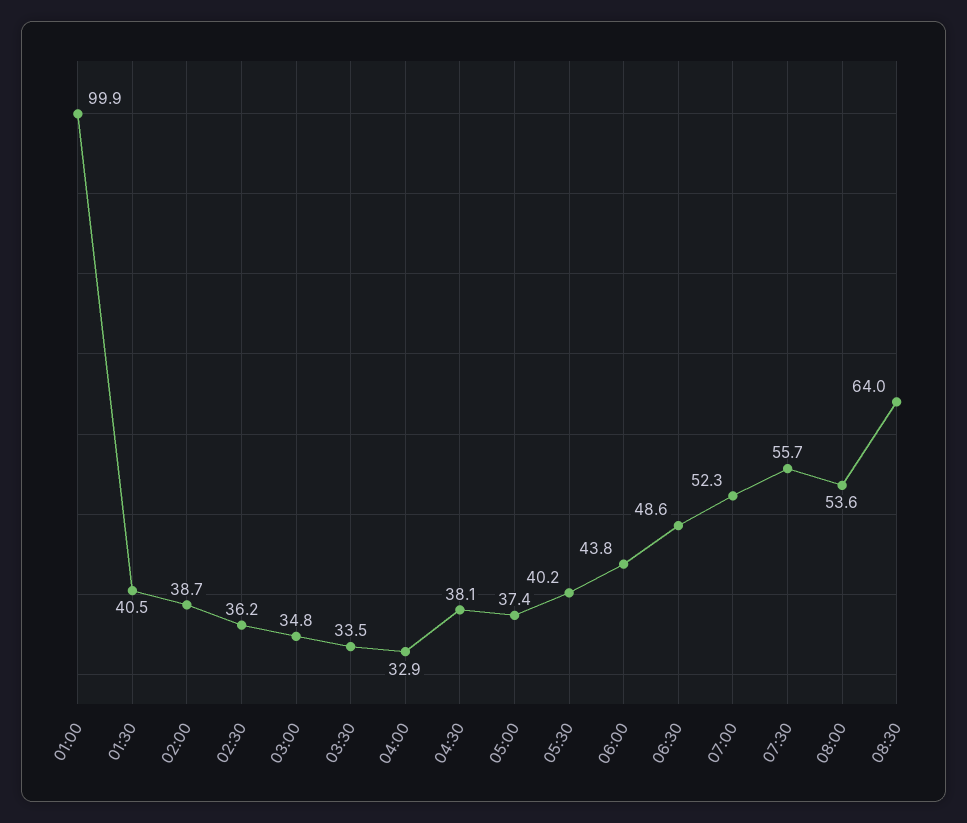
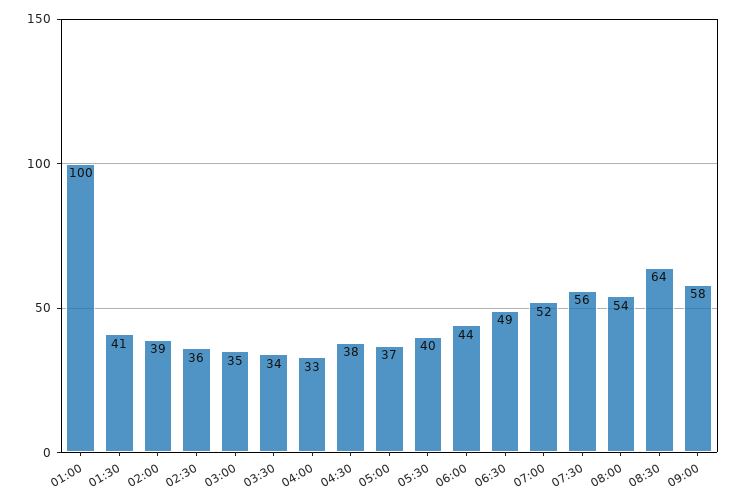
09:00: none -> 58

